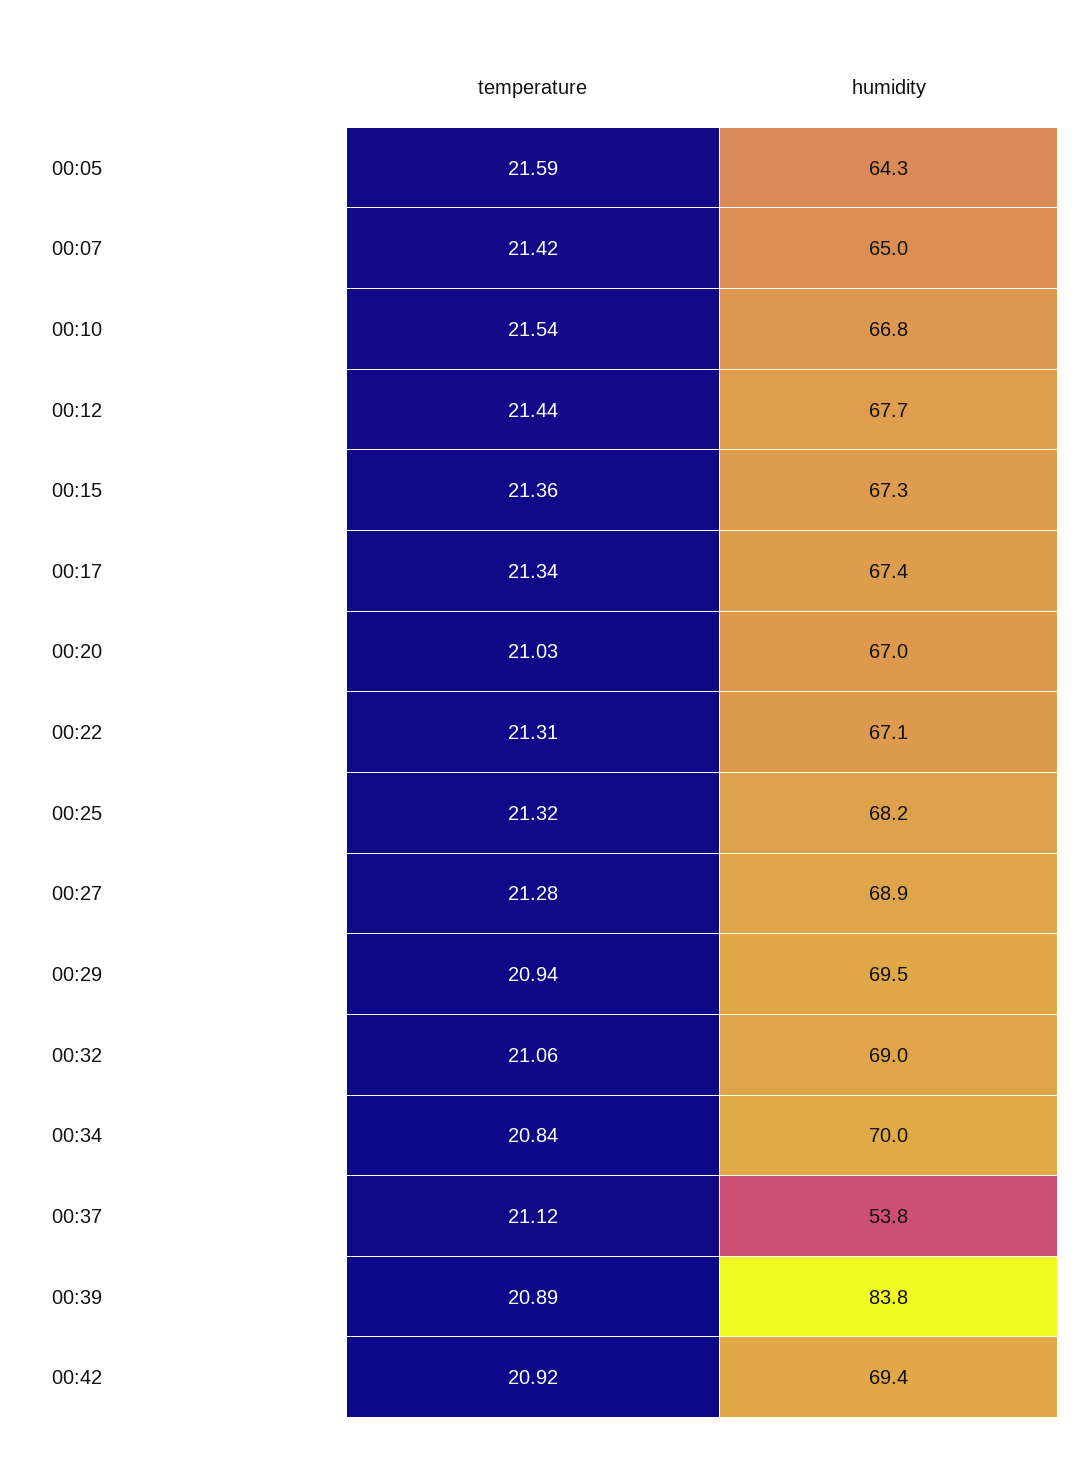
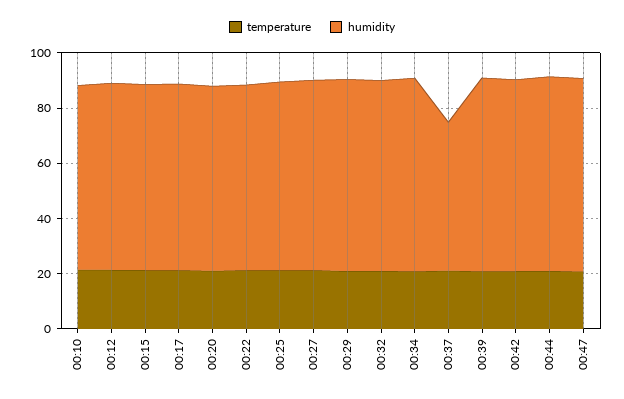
temperature, 00:05: 21.59 -> none
humidity, 00:05: 64.3 -> none
temperature, 00:07: 21.42 -> none
humidity, 00:07: 65 -> none
humidity, 00:39: 83.8 -> 70
temperature, 00:44: none -> 20
humidity, 00:44: none -> 70
temperature, 00:47: none -> 20
humidity, 00:47: none -> 70

